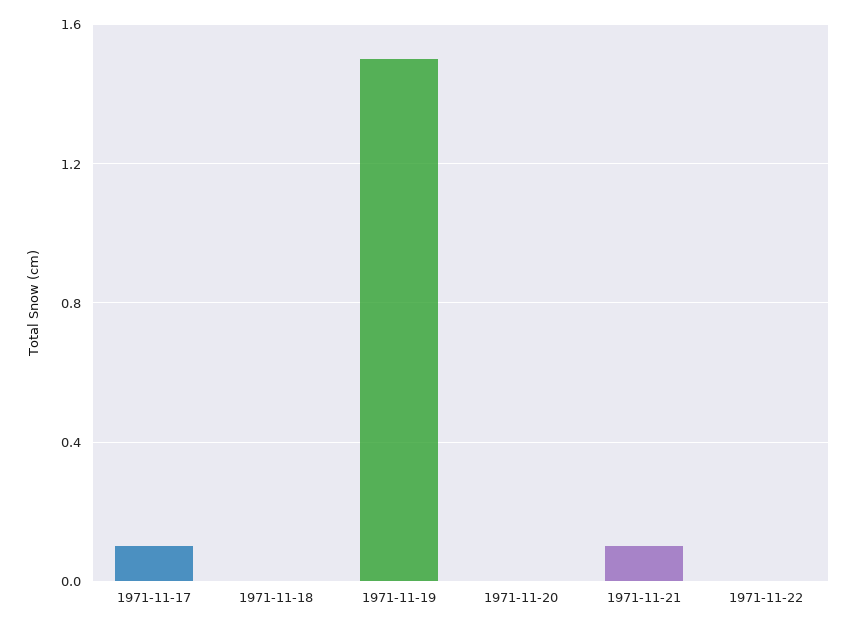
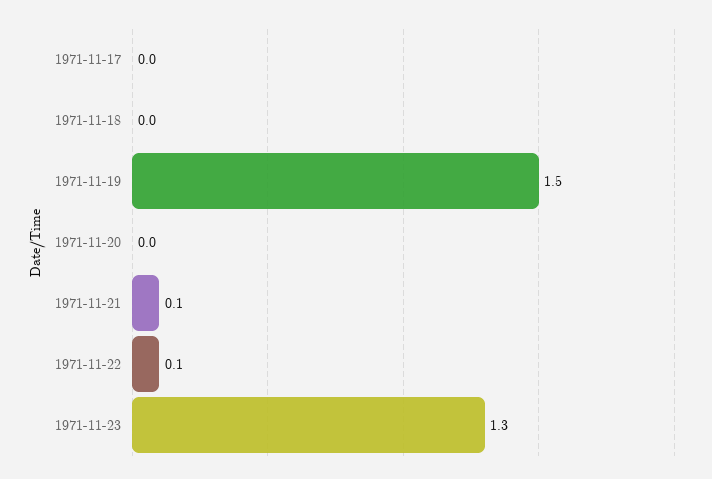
1971-11-17: 0.1 -> 0
1971-11-22: 0 -> 0.1
1971-11-23: none -> 1.3

